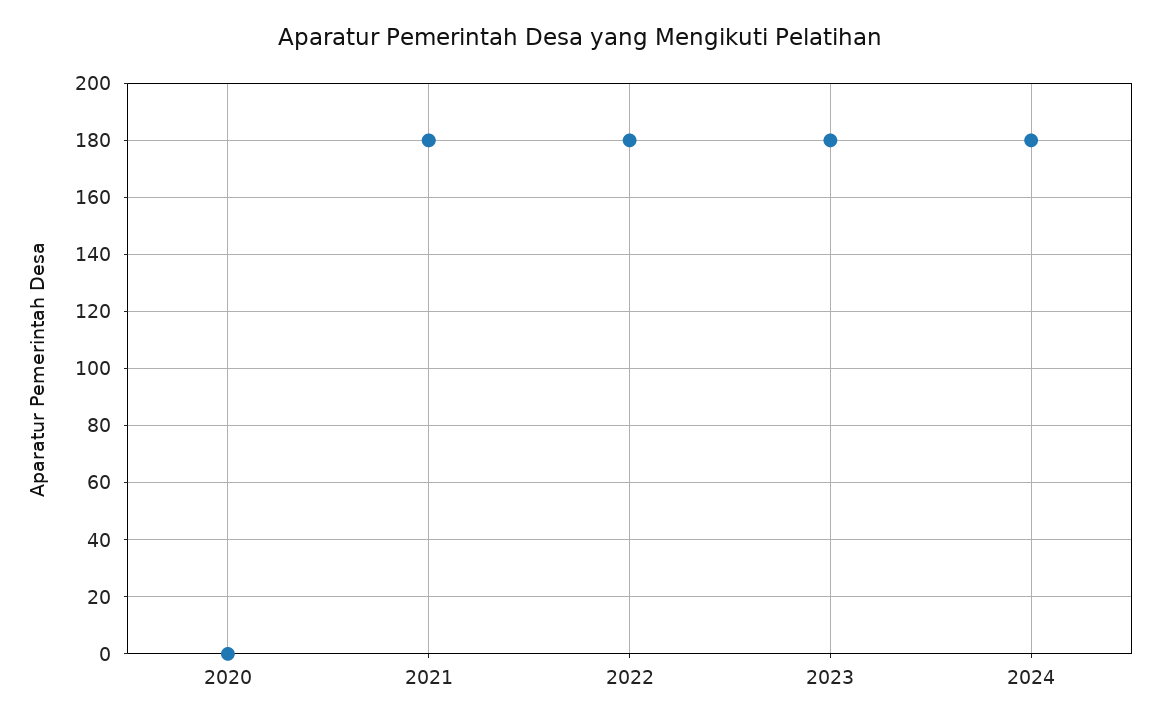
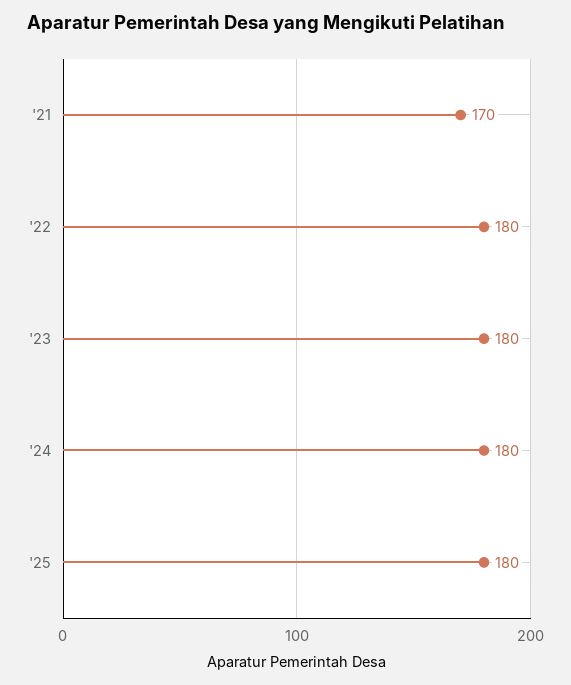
2020: 0 -> none
2021: 180 -> 170
'25: none -> 180

